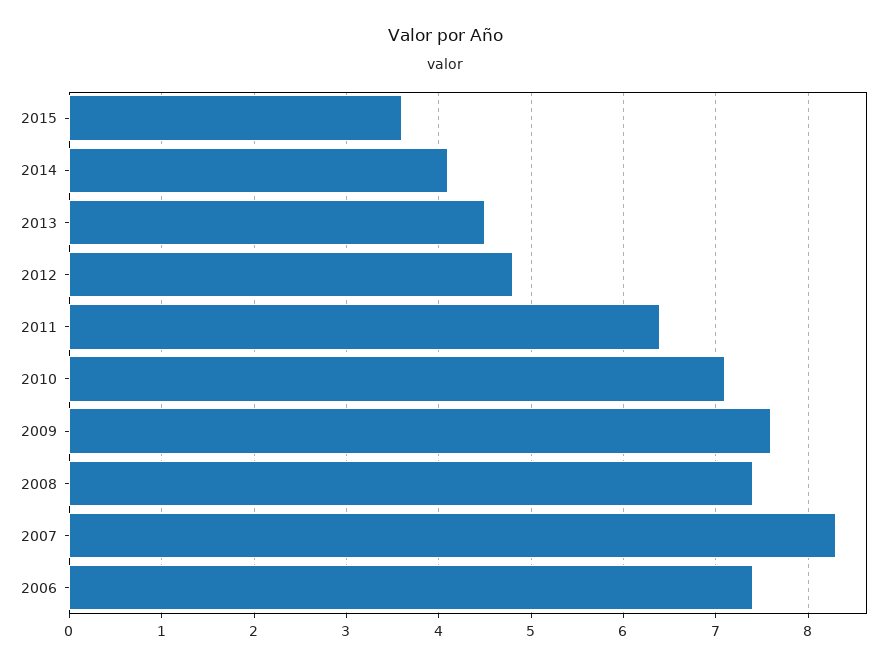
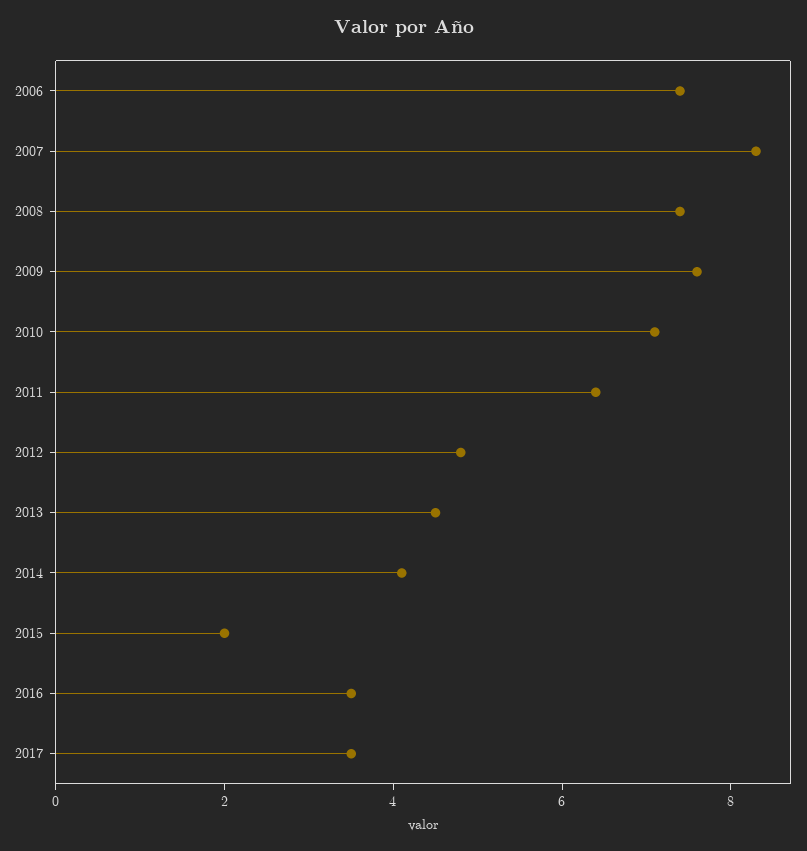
2015: 3.6 -> 2
2016: none -> 3.5
2017: none -> 3.5

